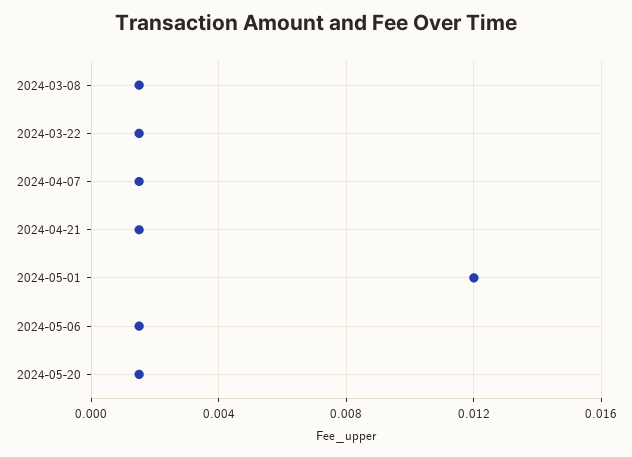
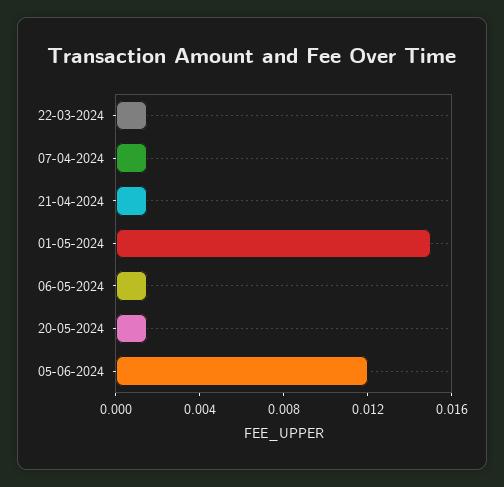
2024-03-08: 0.0015 -> none
2024-05-01: 0.012 -> 0.015
05-06-2024: none -> 0.012

